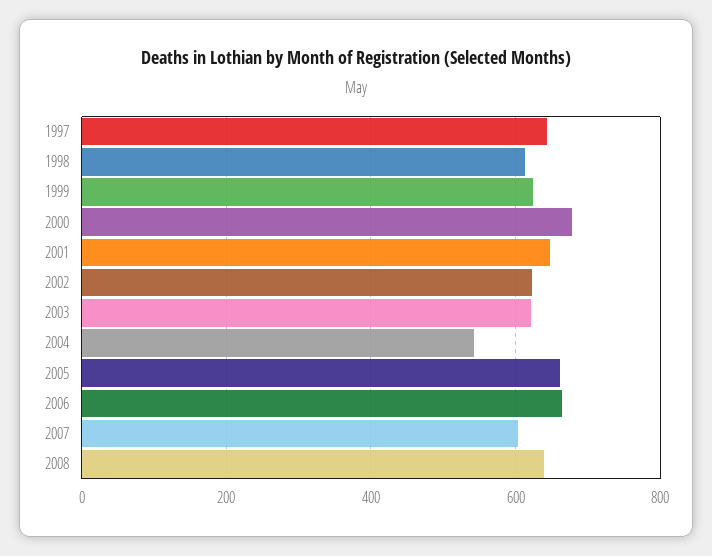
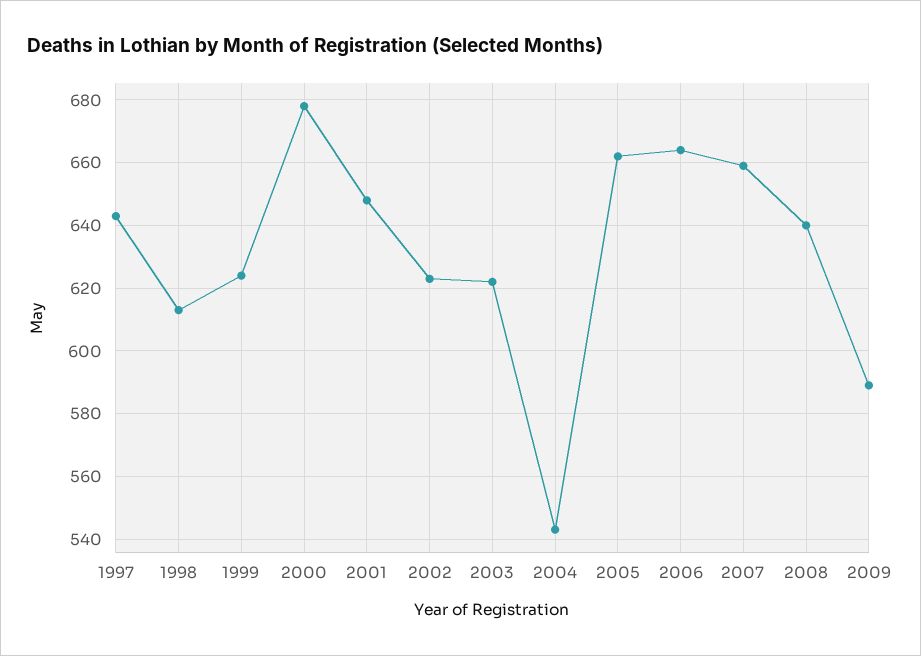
2007: 600 -> 660
2009: none -> 590

